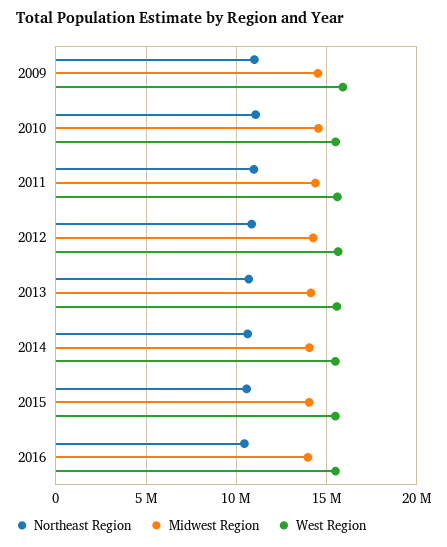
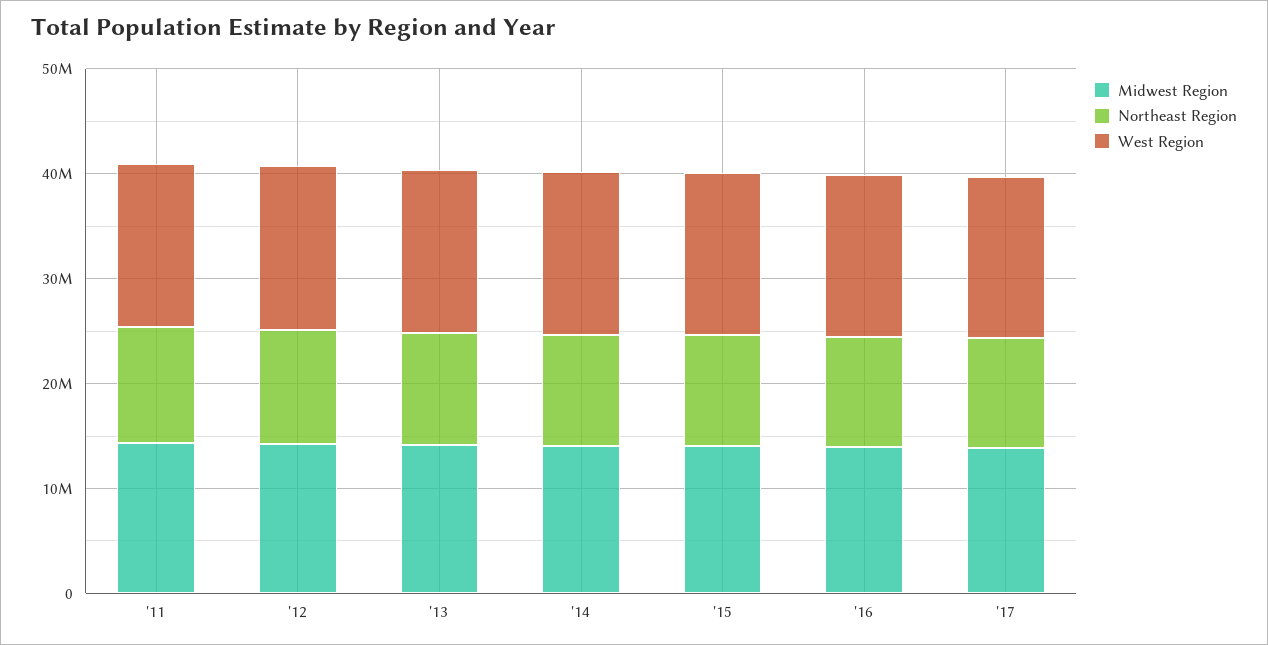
Northeast Region, 2009: 11000000 -> none
Midwest Region, 2009: 14500000 -> none
West Region, 2009: 16000000 -> none
Northeast Region, 2010: 11000000 -> none
Midwest Region, 2010: 14500000 -> none
West Region, 2010: 15500000 -> none
Midwest Region, '17: none -> 14000000
Northeast Region, '17: none -> 10000000
West Region, '17: none -> 16000000

